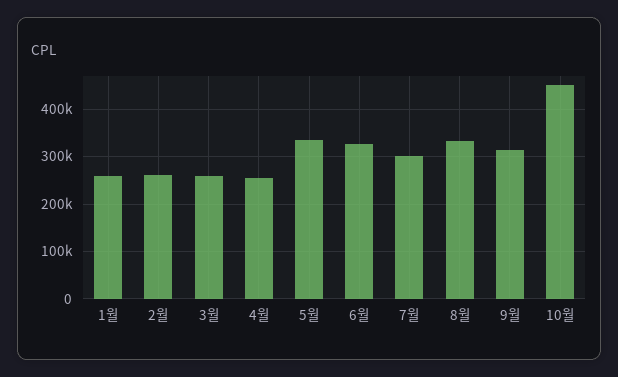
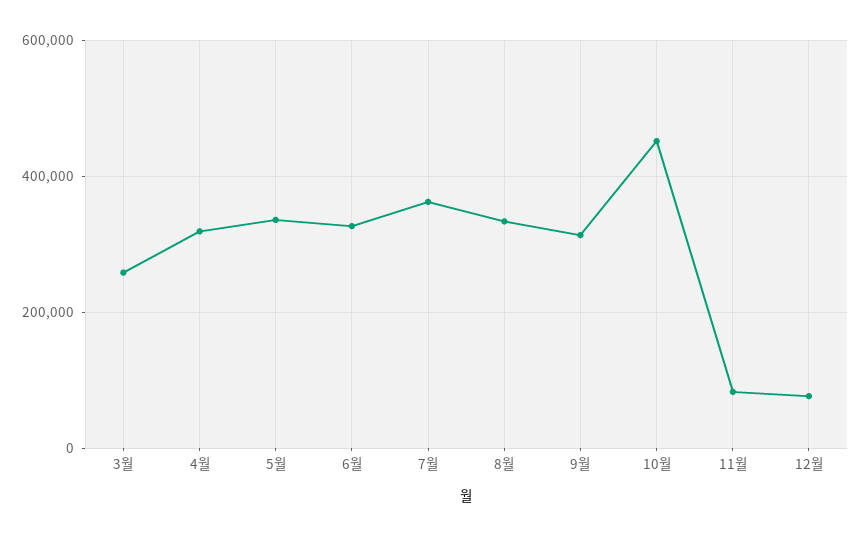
1월: 260000 -> none
2월: 260000 -> none
4월: 260000 -> 320000
7월: 300000 -> 360000
11월: none -> 80000
12월: none -> 80000

